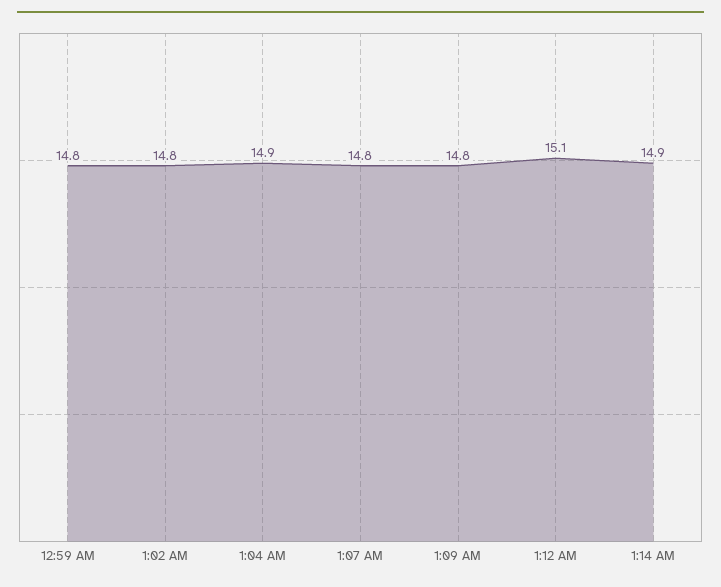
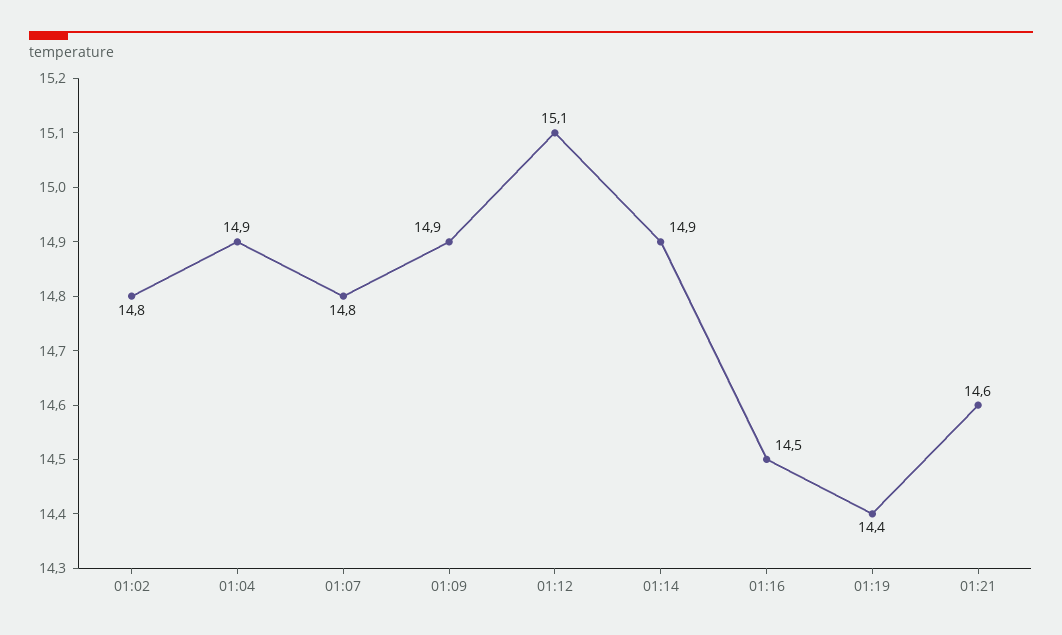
12:59 AM: 14.8 -> none
1:09 AM: 14.8 -> 14.9
01:16: none -> 14.5
01:19: none -> 14.4
01:21: none -> 14.6

